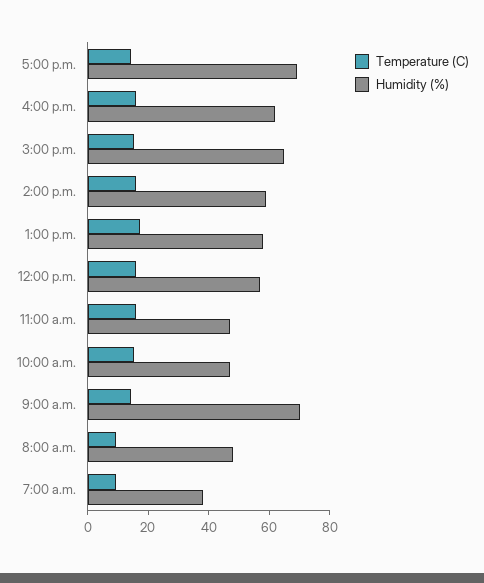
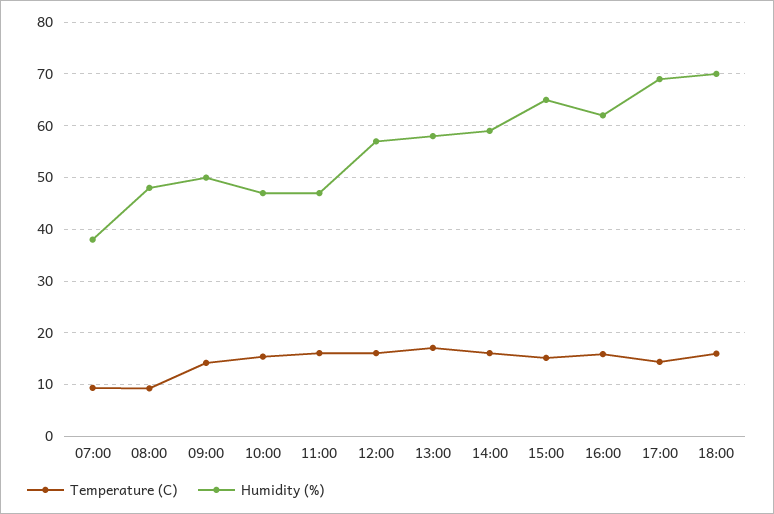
Humidity (%), 9:00 a.m.: 70 -> 50
Temperature (C), 18:00: none -> 16
Humidity (%), 18:00: none -> 70

